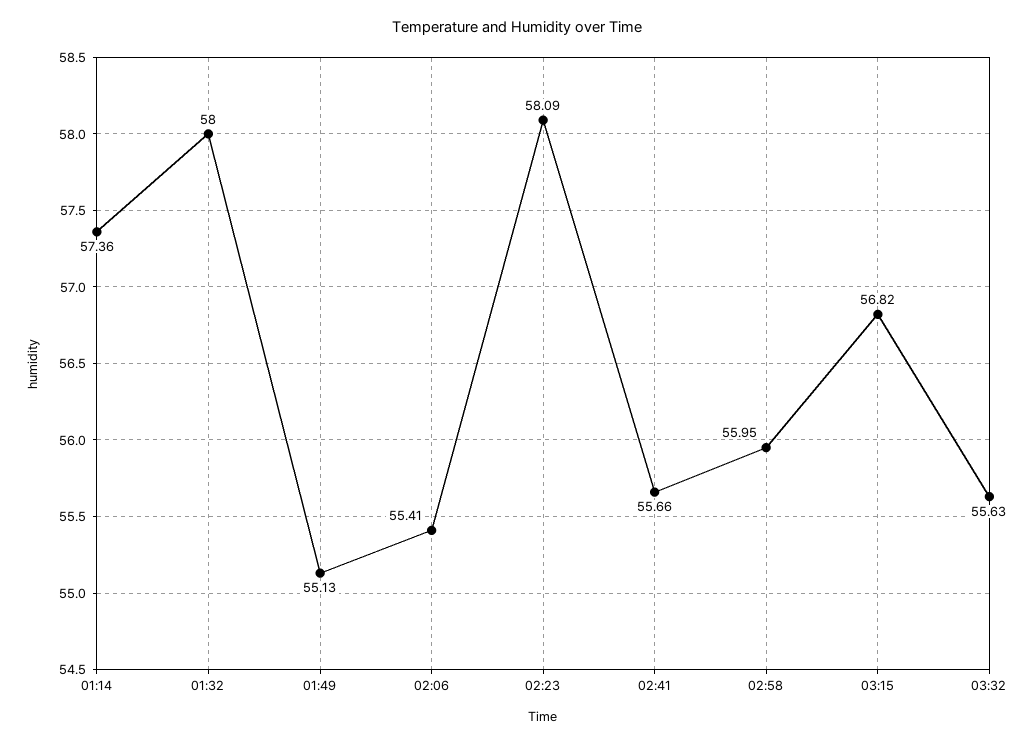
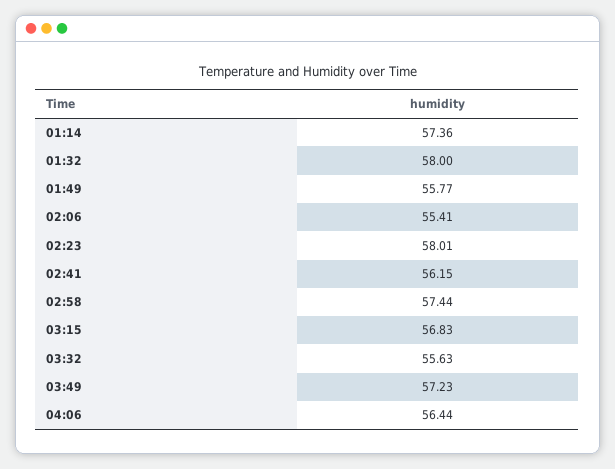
01:49: 55.13 -> 55.77
02:23: 58.09 -> 58.01
02:41: 55.66 -> 56.15
02:58: 55.95 -> 57.44
03:15: 56.82 -> 56.83
03:49: none -> 57.23
04:06: none -> 56.44

